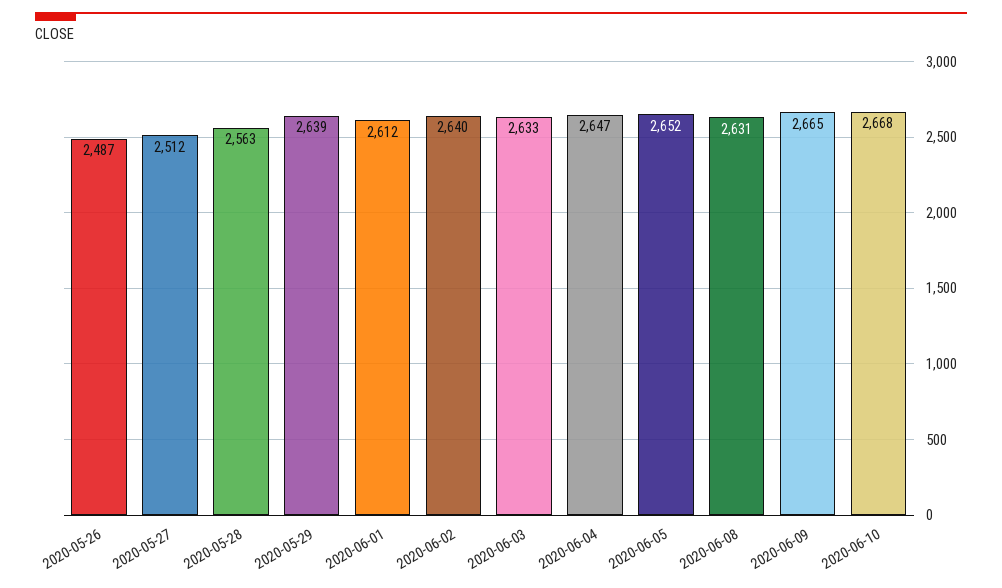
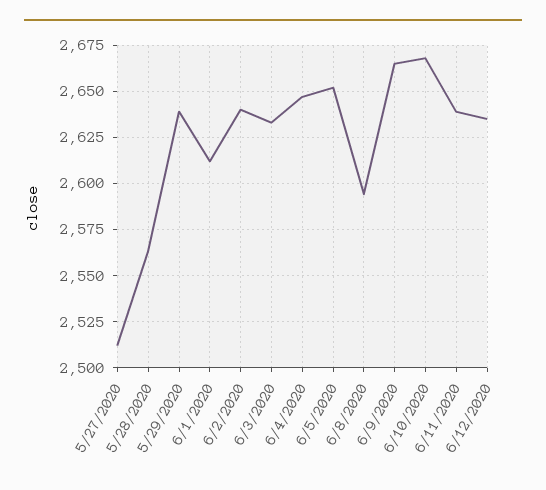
2020-05-26: 2487 -> none
2020-06-08: 2631 -> 2595
6/11/2020: none -> 2640
6/12/2020: none -> 2635

